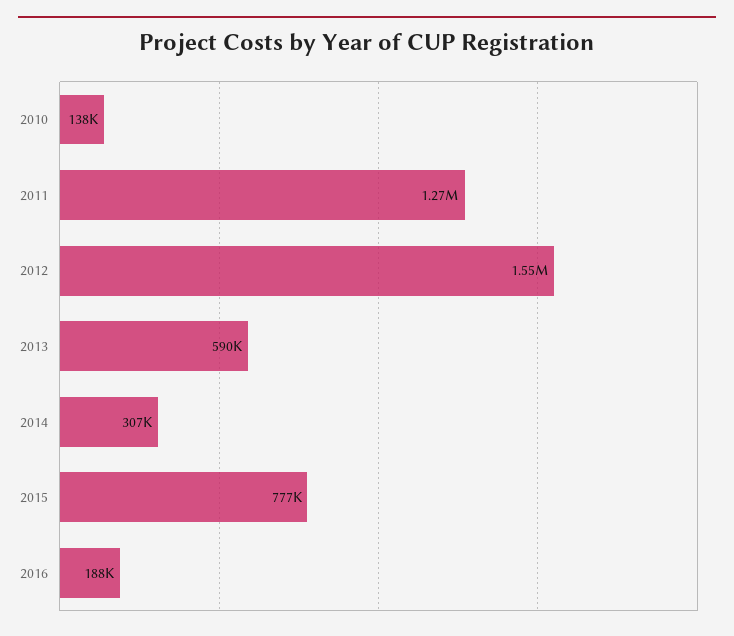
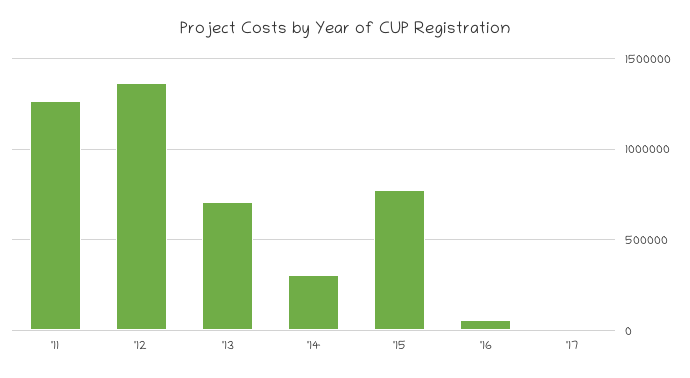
2010: 138000 -> none
2012: 1550000 -> 1350000
2013: 590000 -> 700000
2016: 188000 -> 50000
'17: none -> 0

